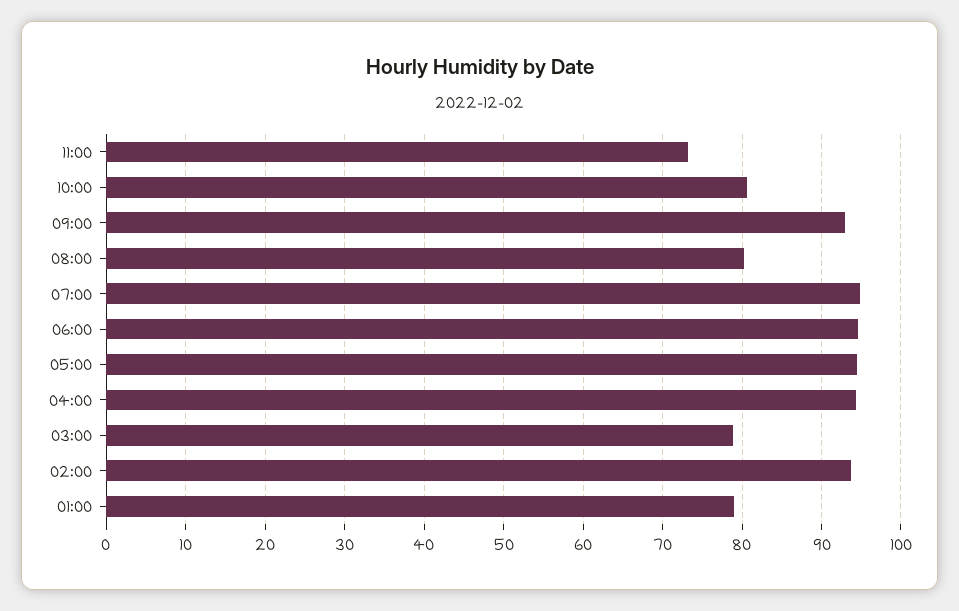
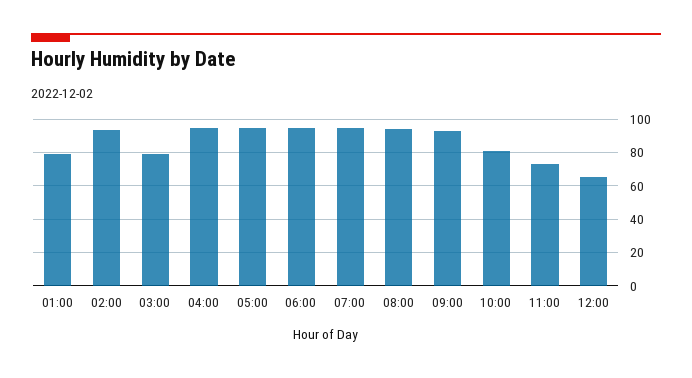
08:00: 80 -> 95
12:00: none -> 65

